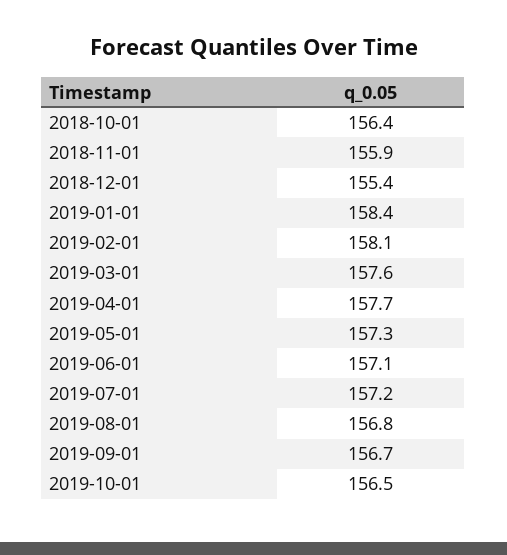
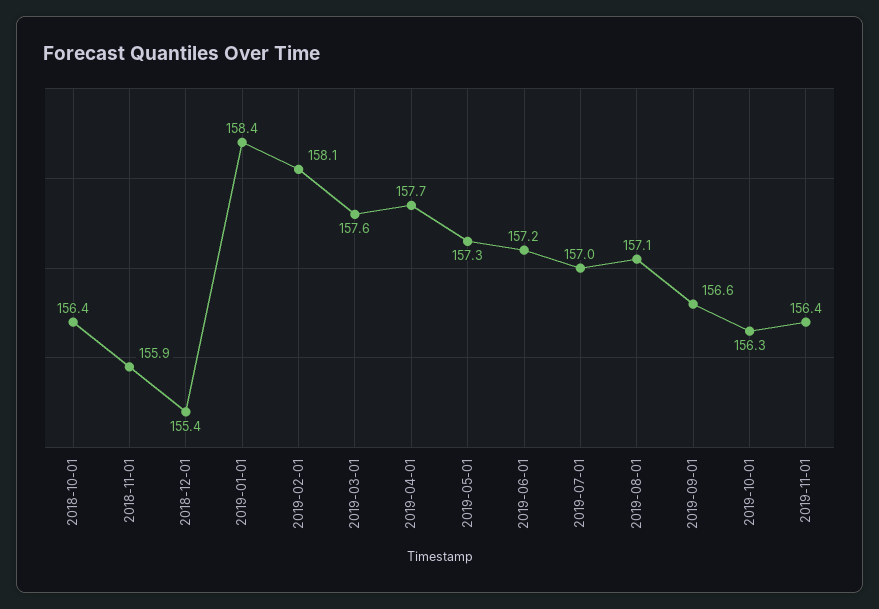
2019-06-01: 157.1 -> 157.2
2019-07-01: 157.2 -> 157
2019-08-01: 156.8 -> 157.1
2019-09-01: 156.7 -> 156.6
2019-10-01: 156.5 -> 156.3
2019-11-01: none -> 156.4

